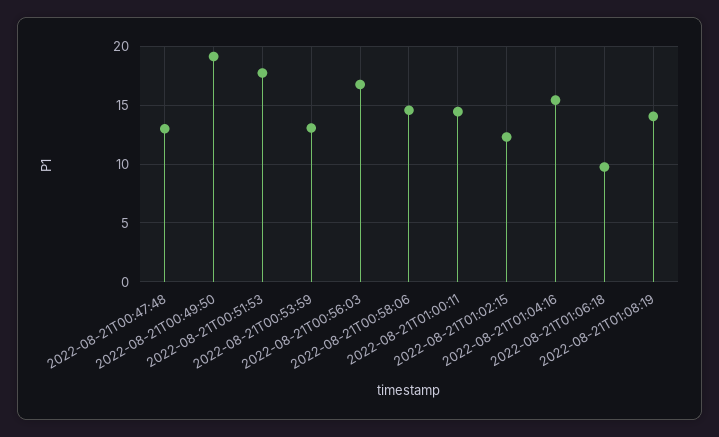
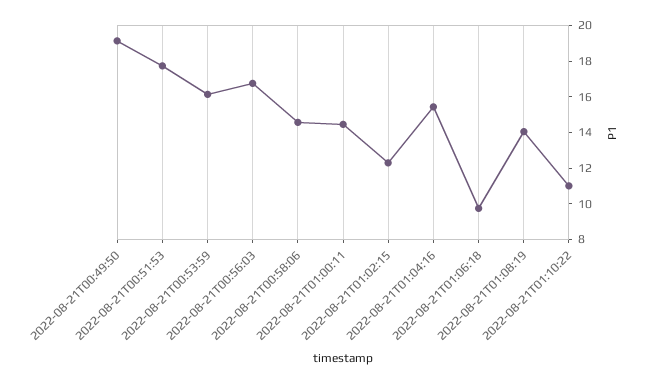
2022-08-21T00:47:48: 13 -> none
2022-08-21T00:53:59: 13 -> 16
2022-08-21T01:10:22: none -> 11

